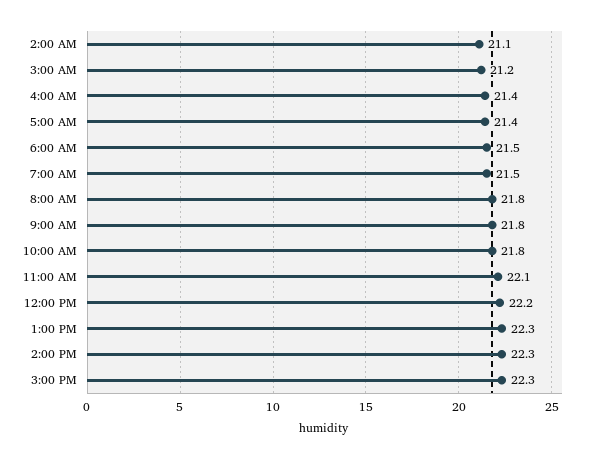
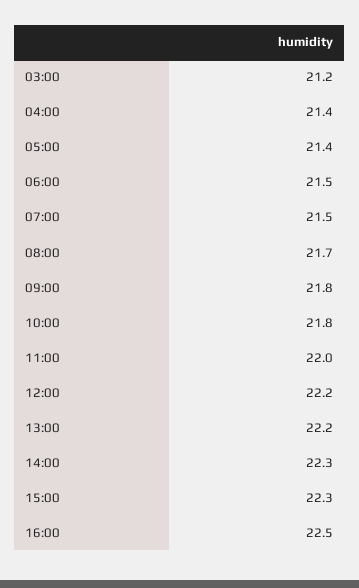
2:00 AM: 21.1 -> none
8:00 AM: 21.8 -> 21.7
11:00 AM: 22.1 -> 22
1:00 PM: 22.3 -> 22.2
16:00: none -> 22.5

